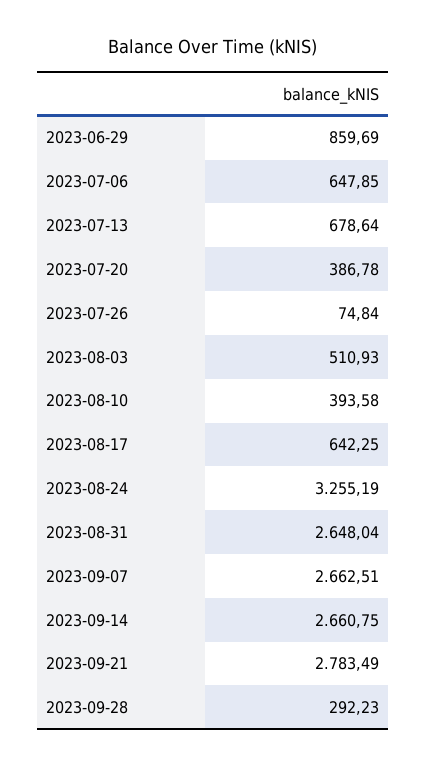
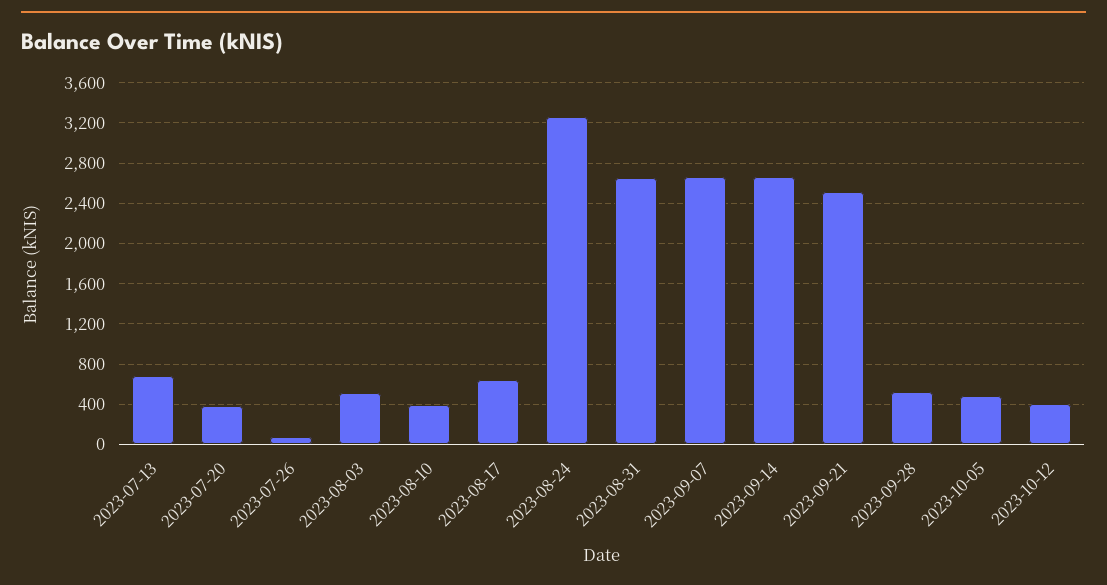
2023-06-29: 859.69 -> none
2023-07-06: 647.85 -> none
2023-09-21: 2783.49 -> 2500
2023-09-28: 292.23 -> 500
2023-10-05: none -> 500
2023-10-12: none -> 400

